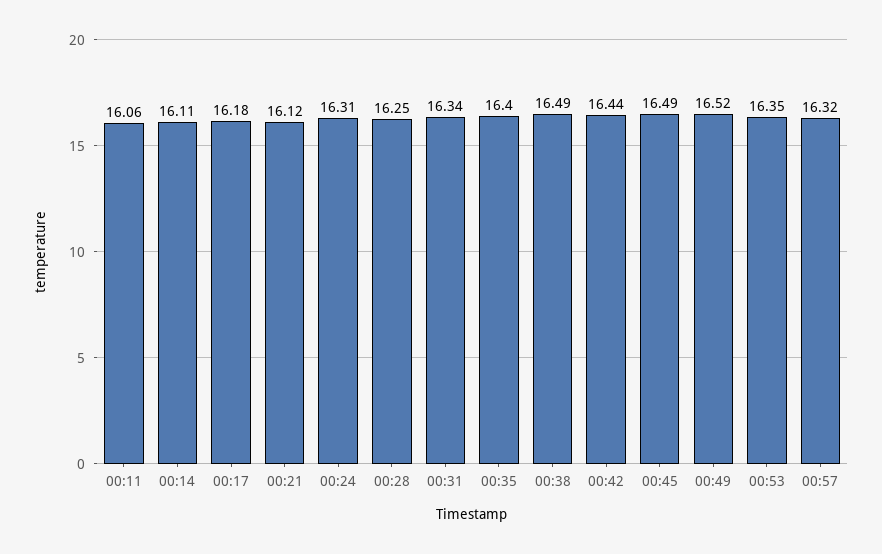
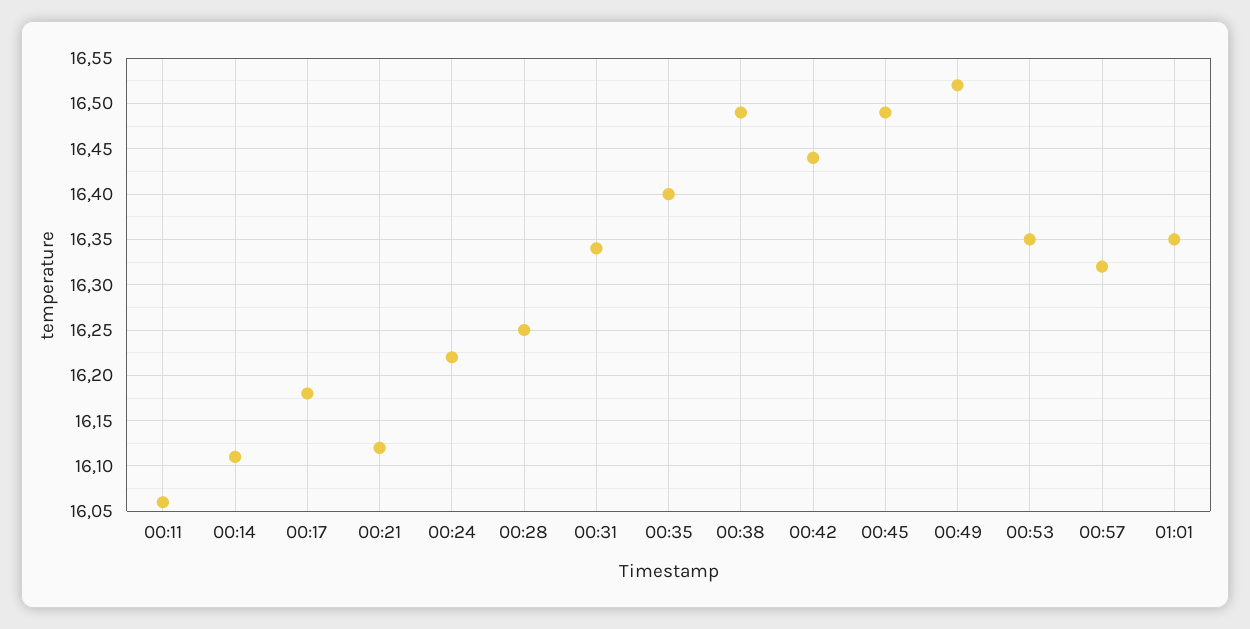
00:24: 16.31 -> 16.22
01:01: none -> 16.35

